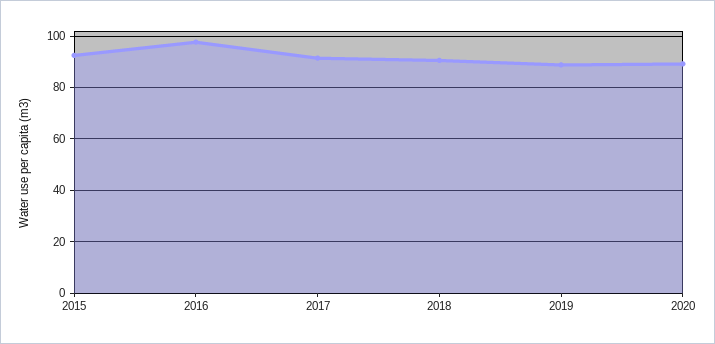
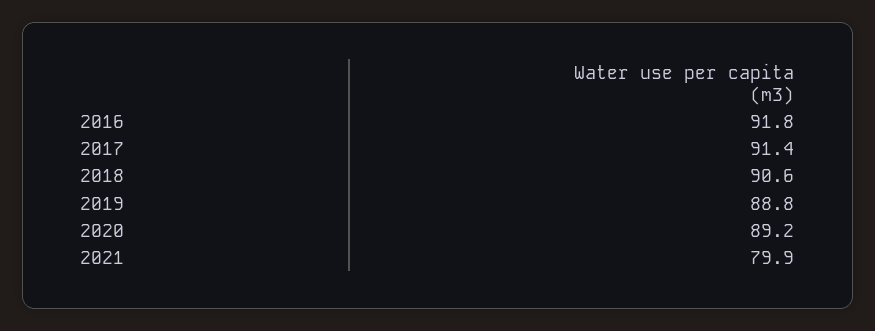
2015: 92.5 -> none
2016: 97.5 -> 91.8
2021: none -> 79.9

